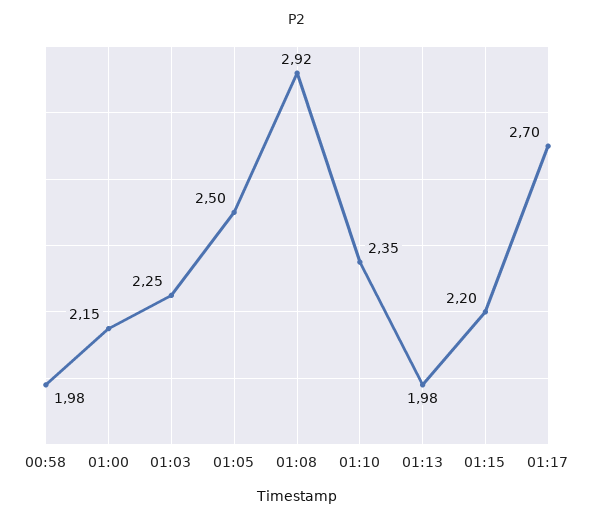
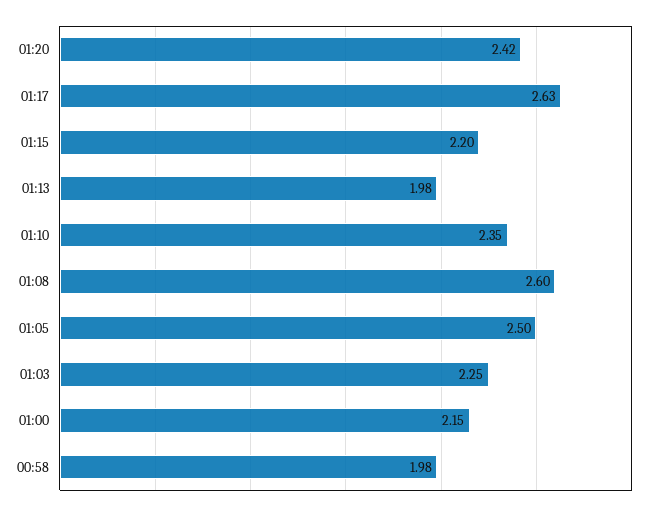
01:08: 2.92 -> 2.6
01:17: 2.7 -> 2.63
01:20: none -> 2.42

